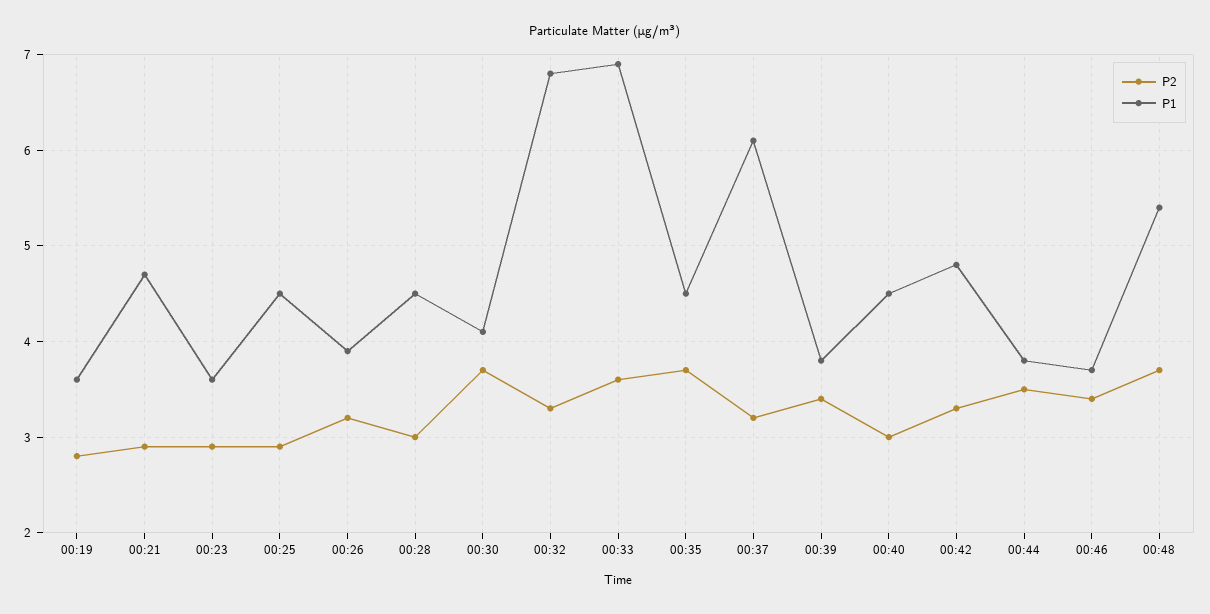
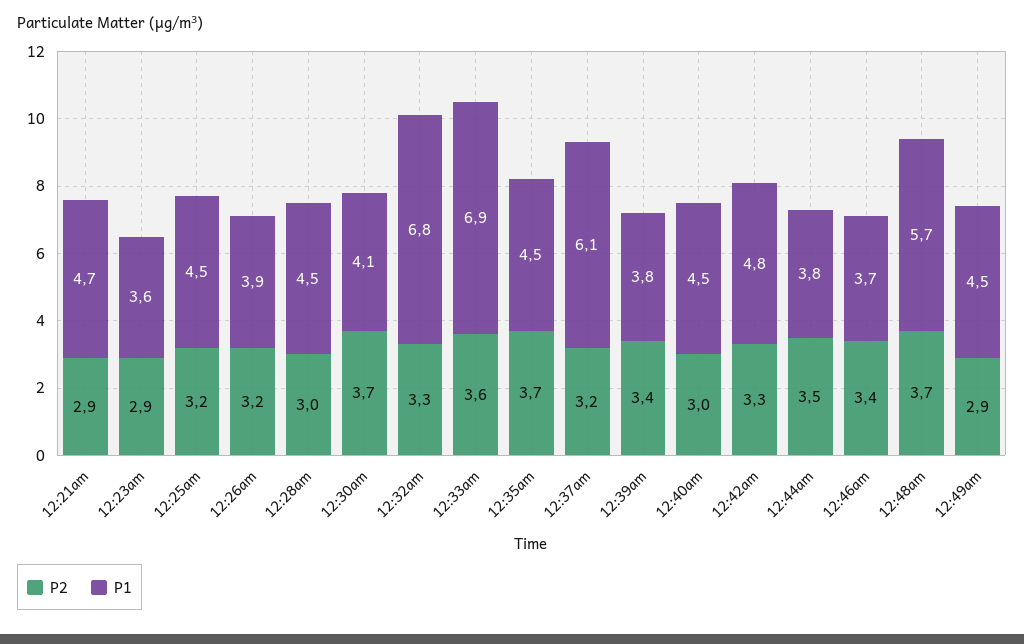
P2, 00:19: 2.8 -> none
P1, 00:19: 3.6 -> none
P2, 00:25: 2.9 -> 3.2
P1, 00:48: 5.4 -> 5.7
P2, 12:49am: none -> 2.9
P1, 12:49am: none -> 4.5

